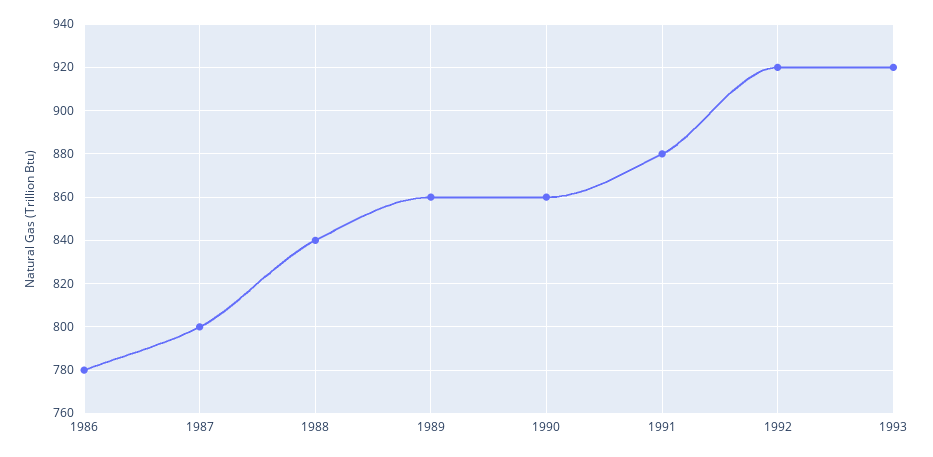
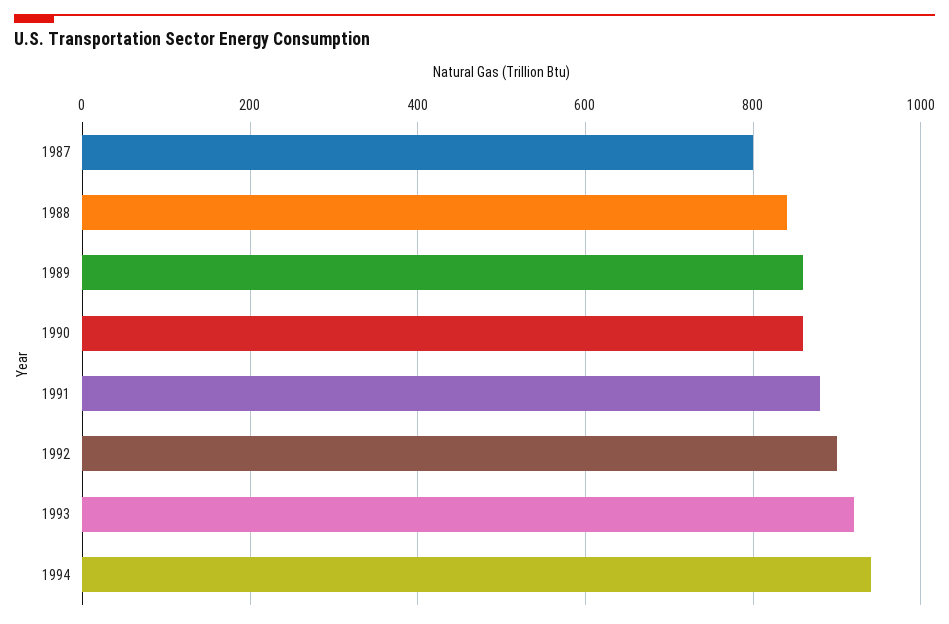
1986: 780 -> none
1992: 920 -> 900
1994: none -> 940

